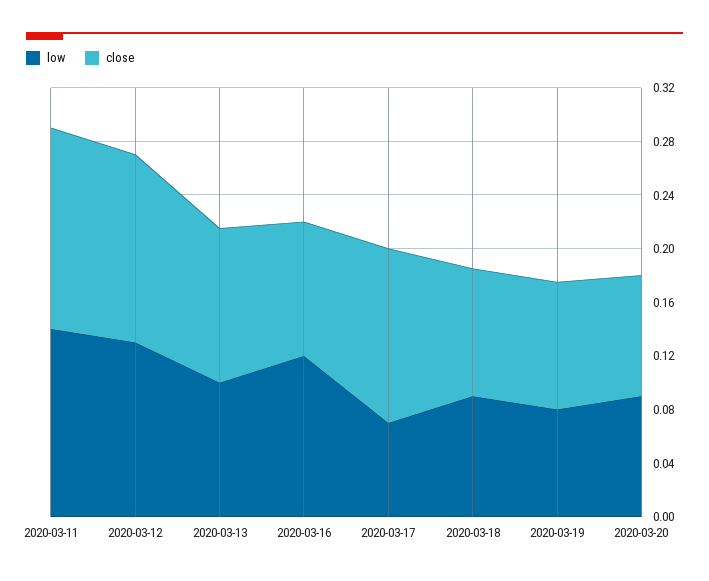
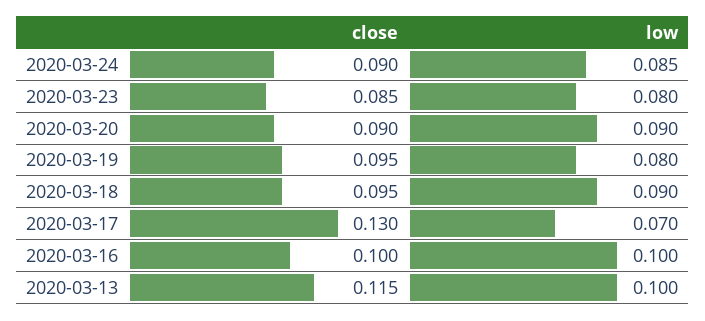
low, 2020-03-11: 0.14 -> none
close, 2020-03-11: 0.15 -> none
low, 2020-03-12: 0.13 -> none
close, 2020-03-12: 0.14 -> none
low, 2020-03-16: 0.12 -> 0.1
close, 2020-03-24: none -> 0.09
low, 2020-03-24: none -> 0.085
close, 2020-03-23: none -> 0.085
low, 2020-03-23: none -> 0.08

